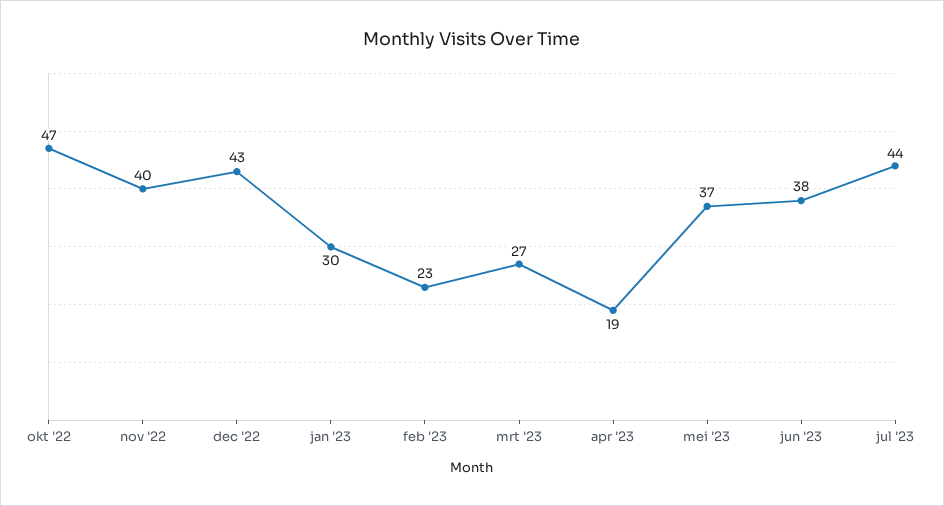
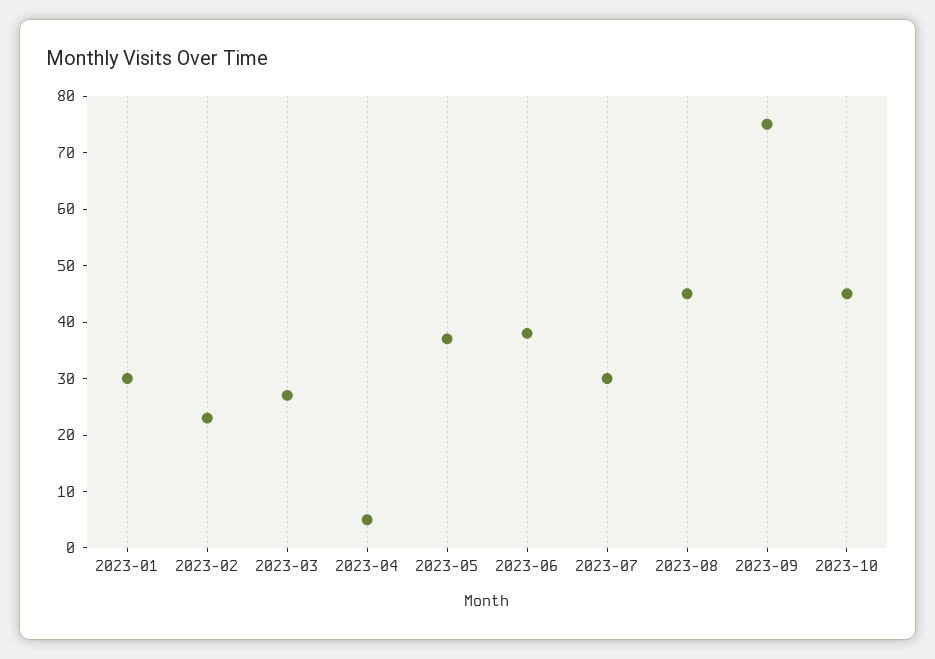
okt '22: 47 -> none
nov '22: 40 -> none
dec '22: 43 -> none
apr '23: 19 -> 5
jul '23: 44 -> 30
2023-08: none -> 45
2023-09: none -> 75
2023-10: none -> 45

